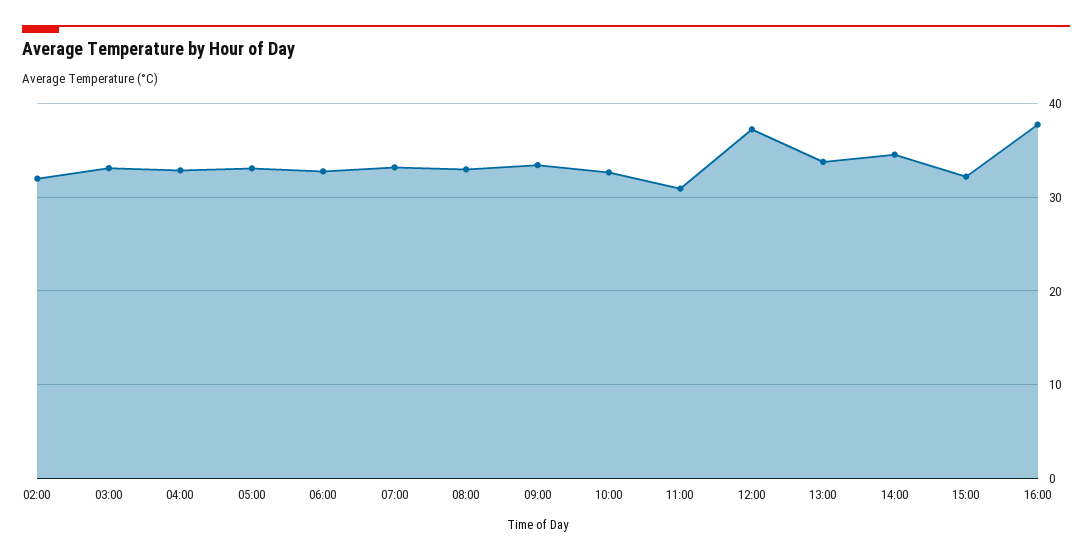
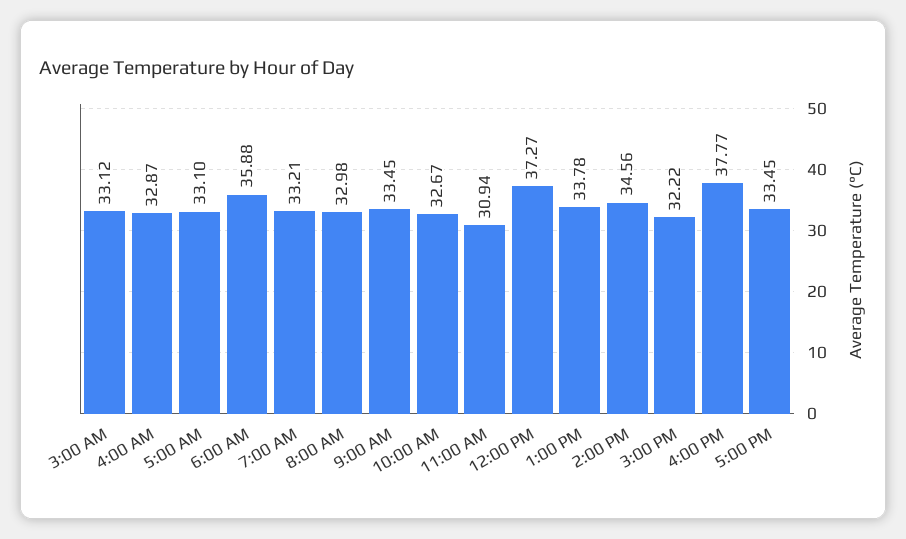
02:00: 32 -> none
06:00: 33 -> 35.88
5:00 PM: none -> 33.45

